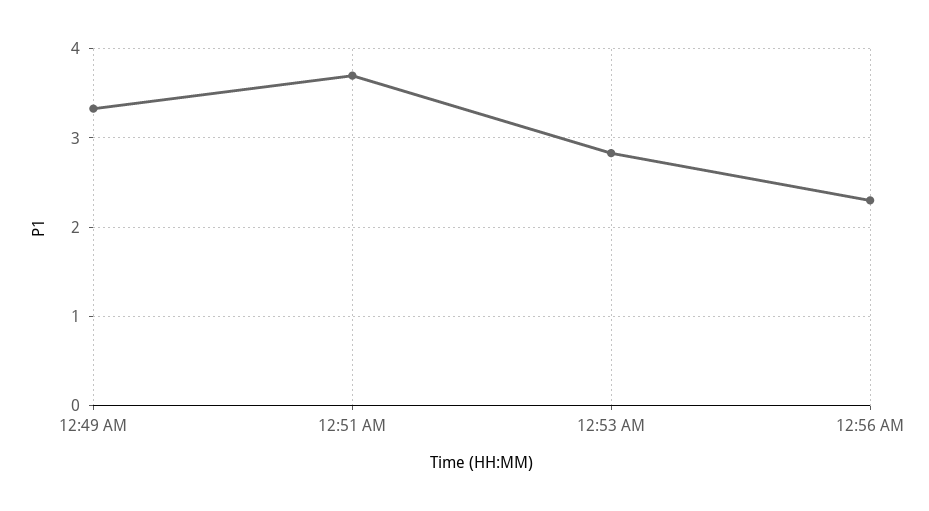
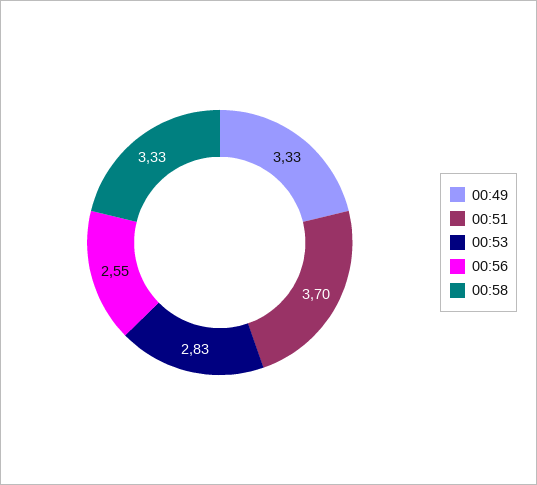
12:56 AM: 2.3 -> 2.55
00:58: none -> 3.33

